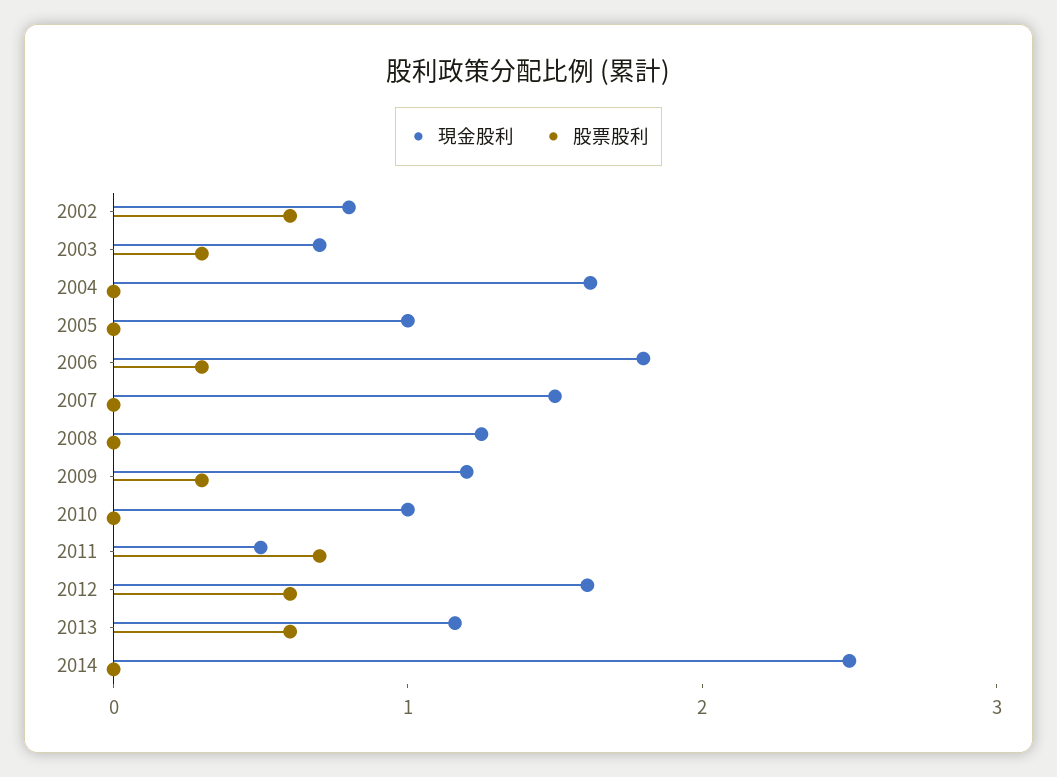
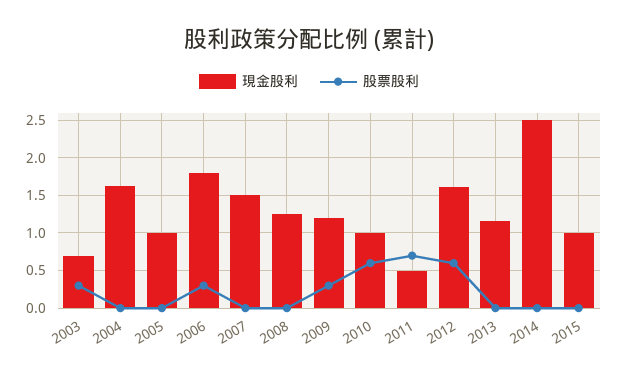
現金股利, 2002: 0.8 -> none
股票股利, 2002: 0.6 -> none
股票股利, 2010: 0 -> 0.6
股票股利, 2013: 0.6 -> 0
現金股利, 2015: none -> 1
股票股利, 2015: none -> 0

